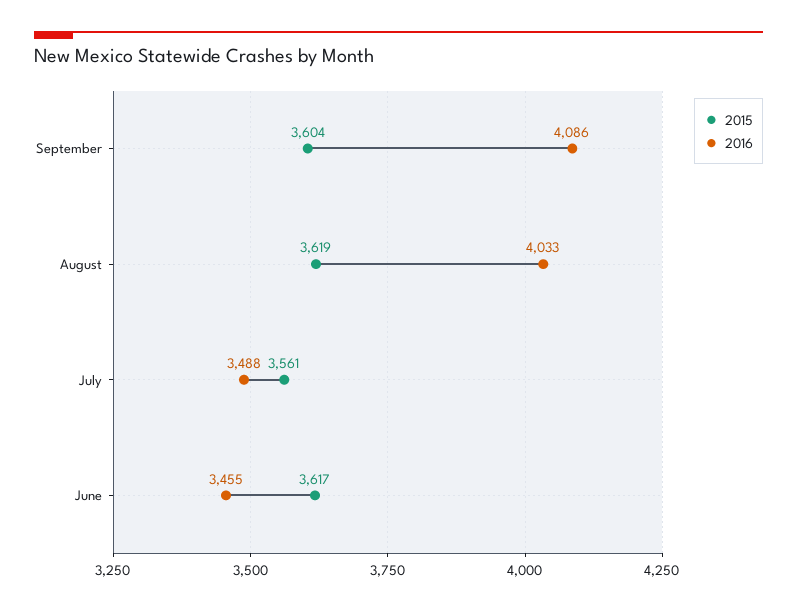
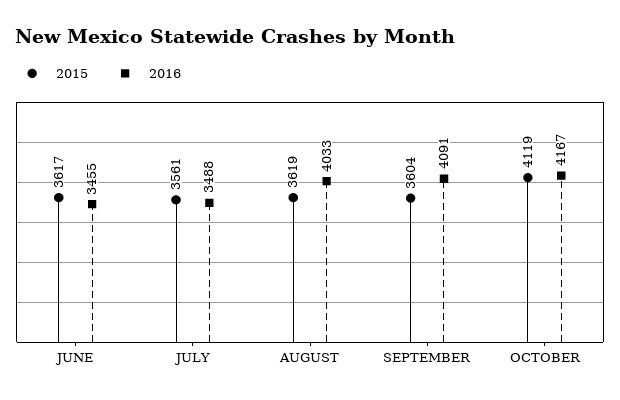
2016, September: 4086 -> 4091
2015, OCTOBER: none -> 4119
2016, OCTOBER: none -> 4167

